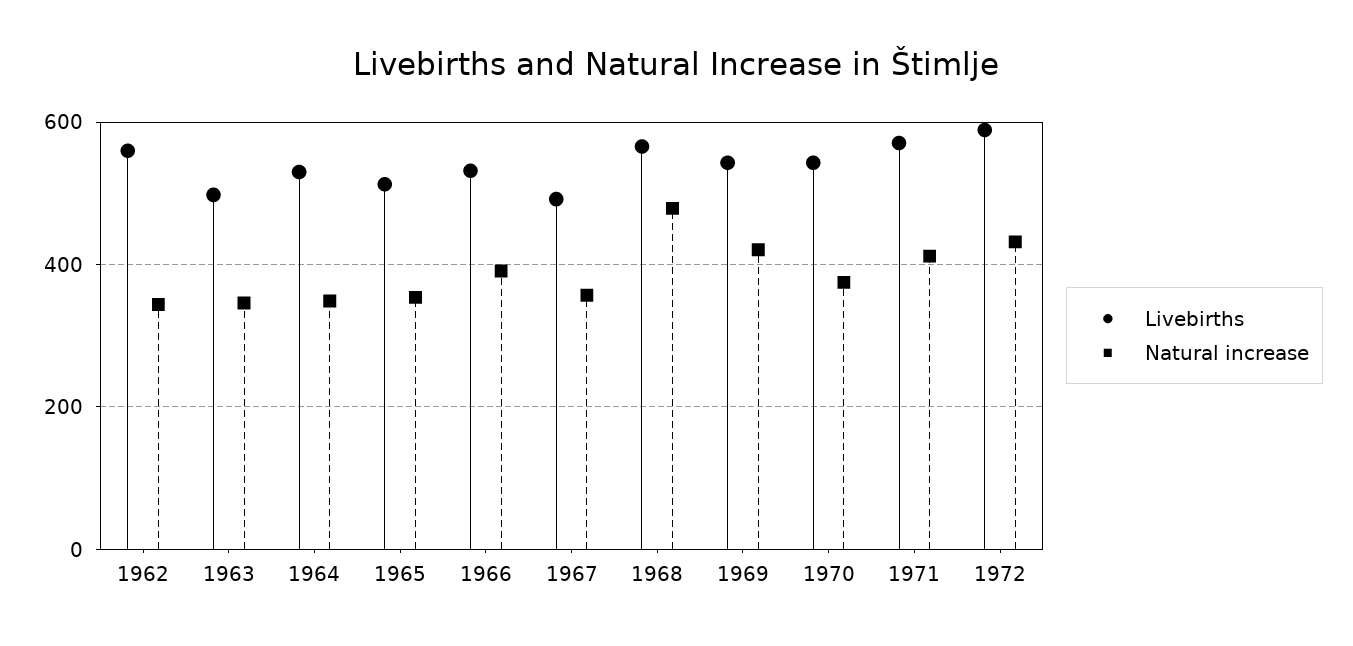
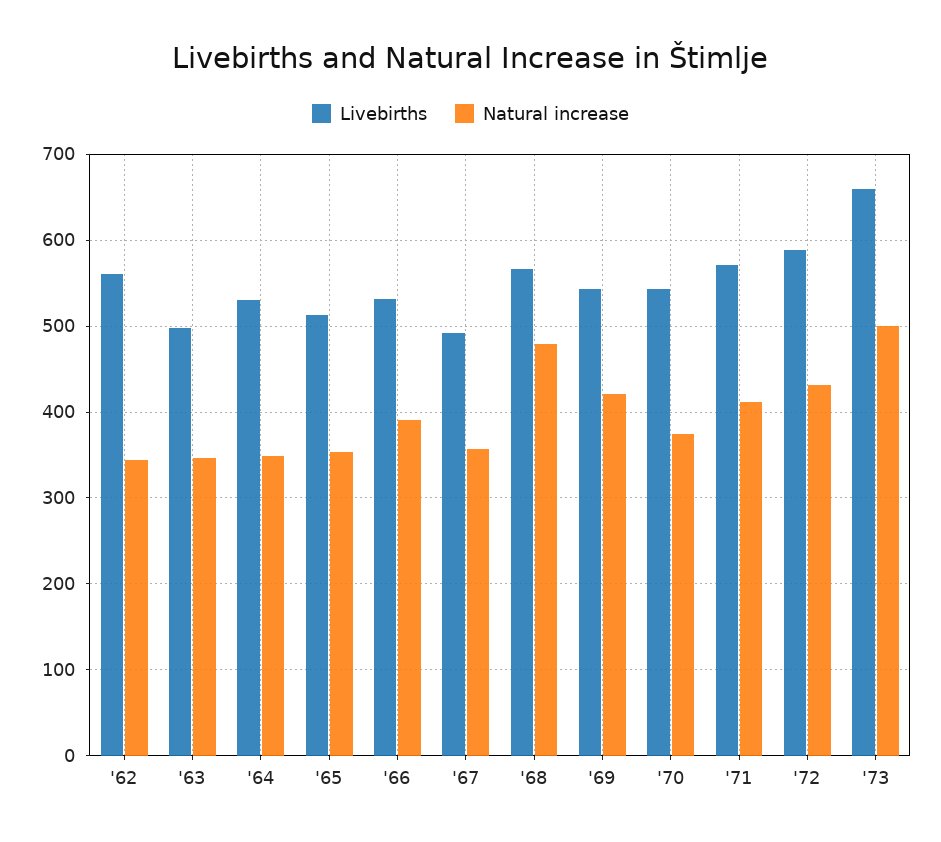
Livebirths, '73: none -> 660
Natural increase, '73: none -> 500

